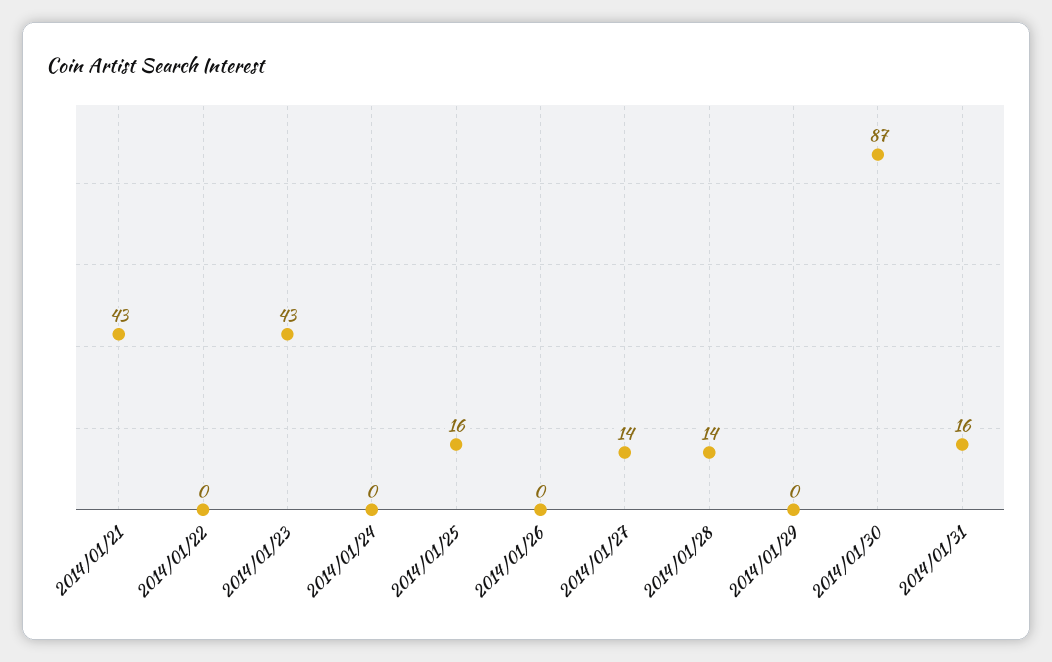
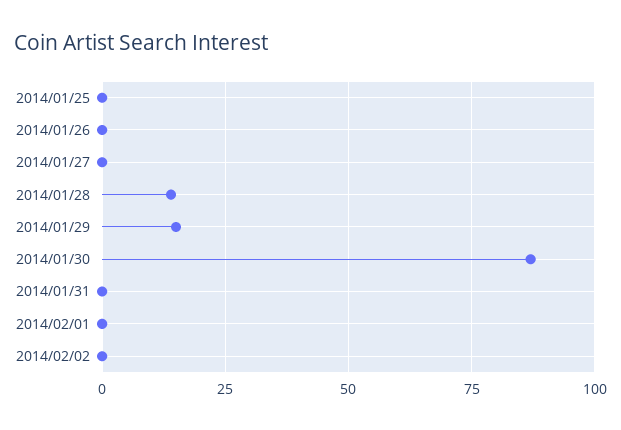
2014/01/21: 43 -> none
2014/01/22: 0 -> none
2014/01/23: 43 -> none
2014/01/24: 0 -> none
2014/01/25: 16 -> 0
2014/01/27: 14 -> 0
2014/01/29: 0 -> 15
2014/01/31: 16 -> 0
2014/02/01: none -> 0
2014/02/02: none -> 0

